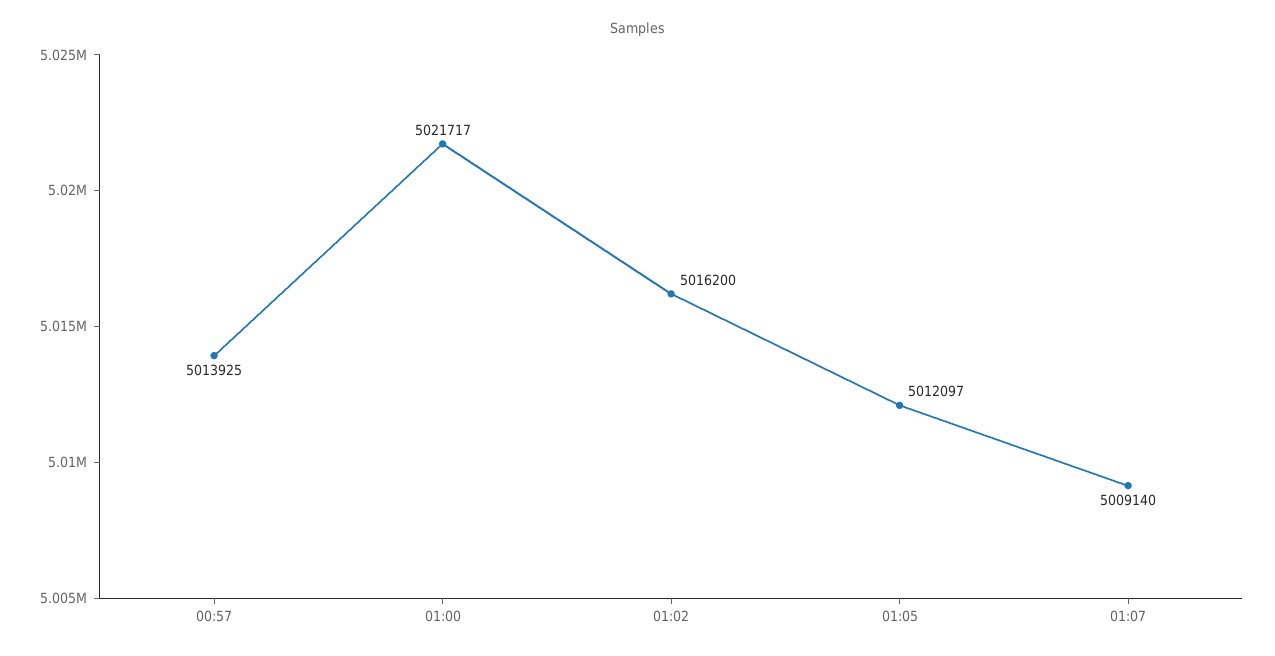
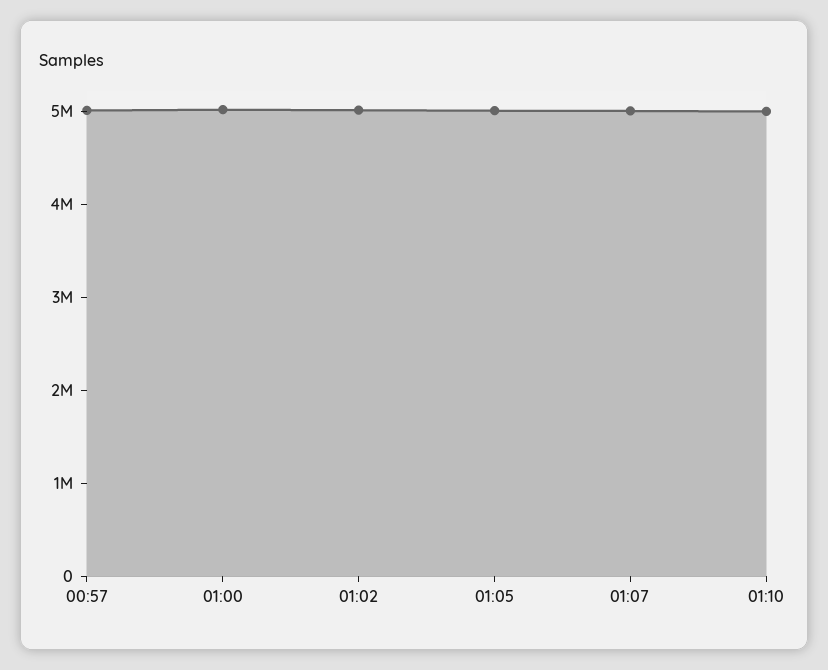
01:10: none -> 5000000

